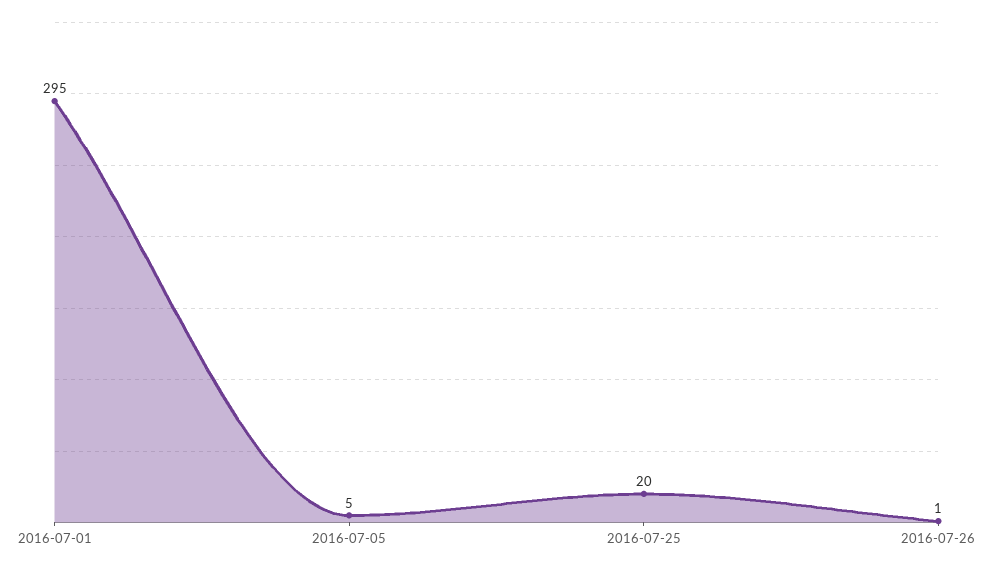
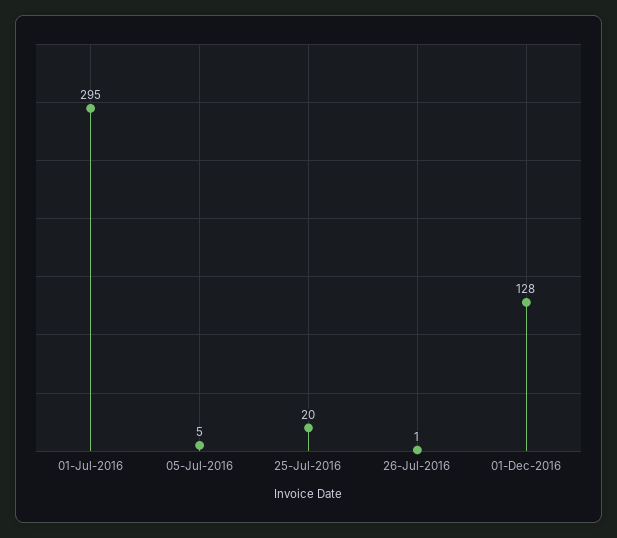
01-Dec-2016: none -> 128

